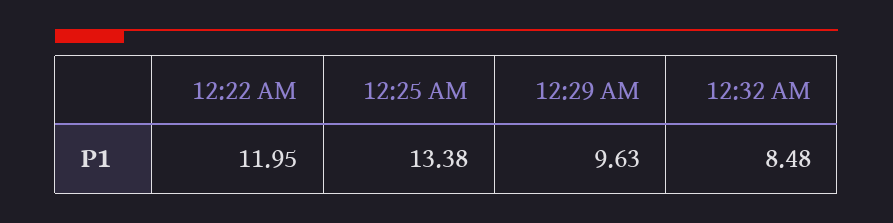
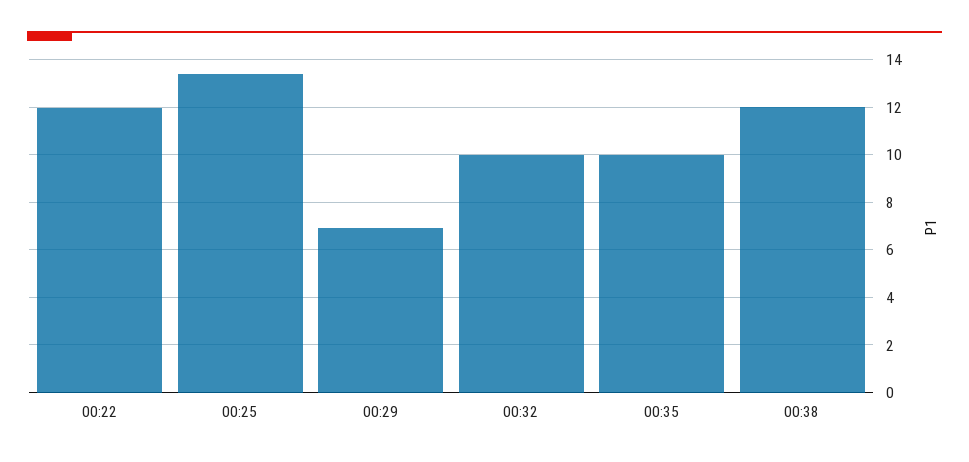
12:29 AM: 9.63 -> 7
12:32 AM: 8.48 -> 10
00:35: none -> 10
00:38: none -> 12

